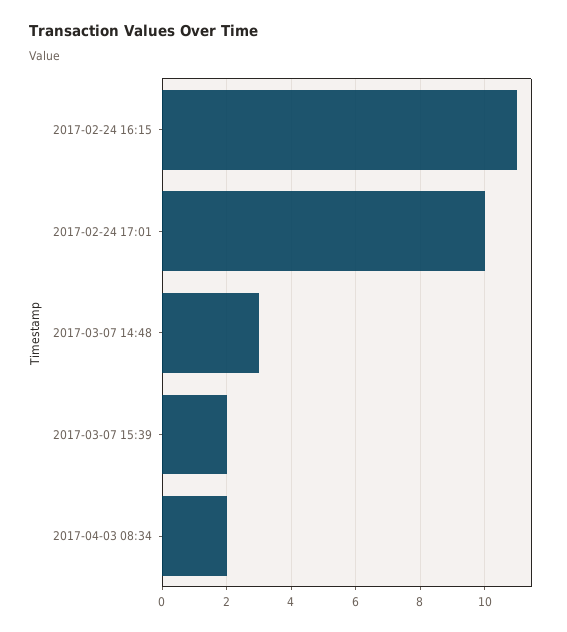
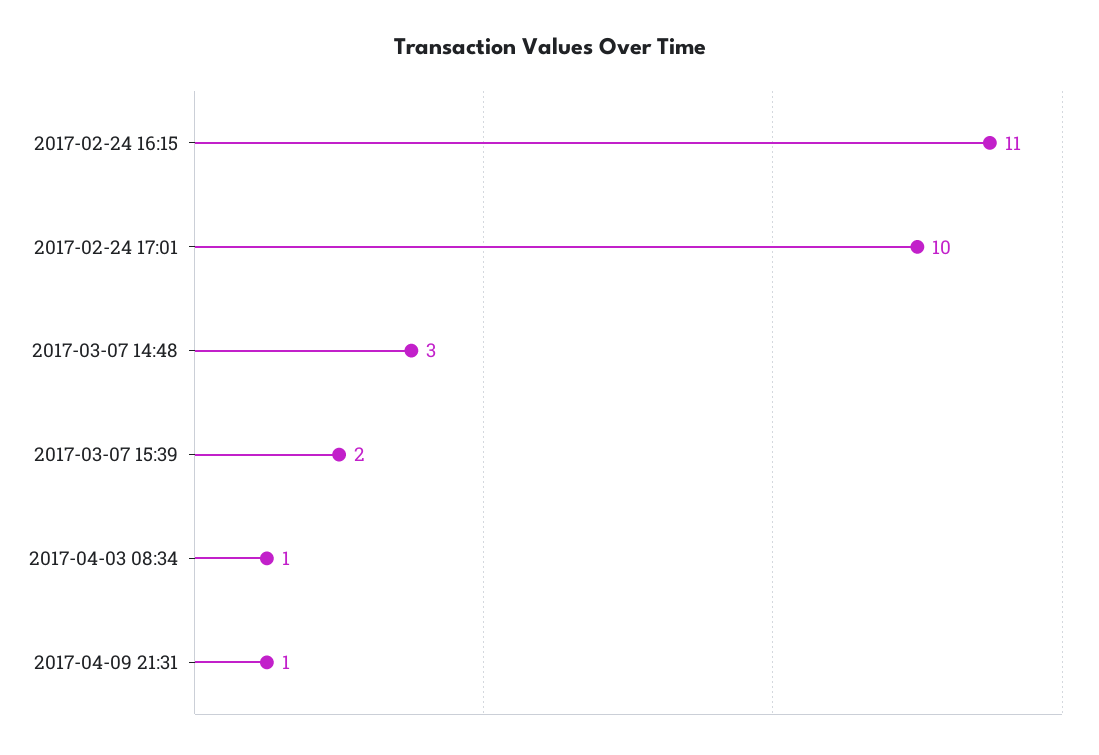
2017-04-03 08:34: 2 -> 1
2017-04-09 21:31: none -> 1

